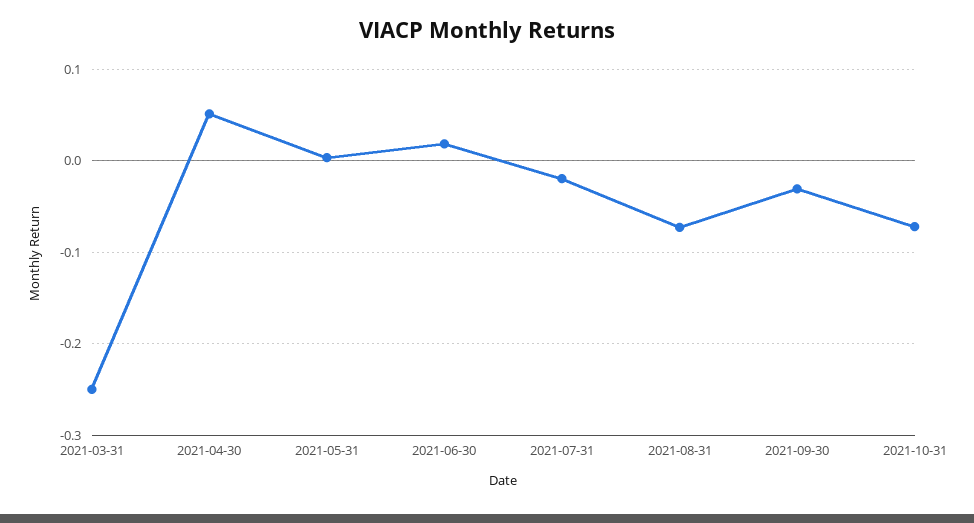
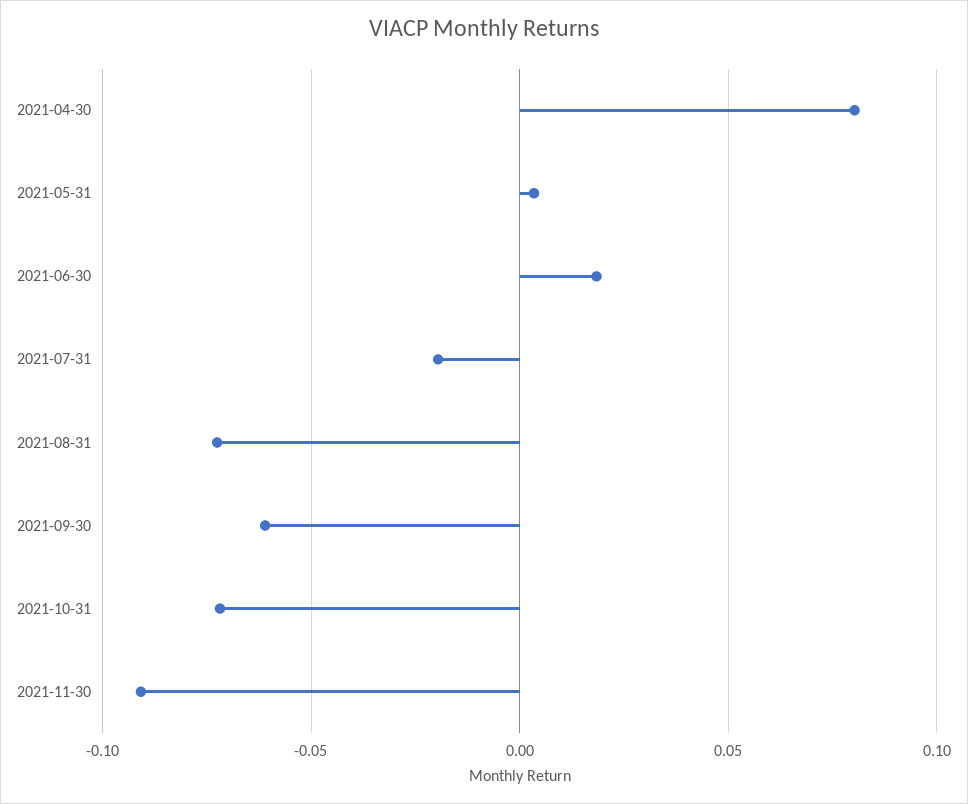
2021-03-31: -0.25 -> none
2021-04-30: 0.05 -> 0.08
2021-09-30: -0.03 -> -0.06
2021-11-30: none -> -0.09

